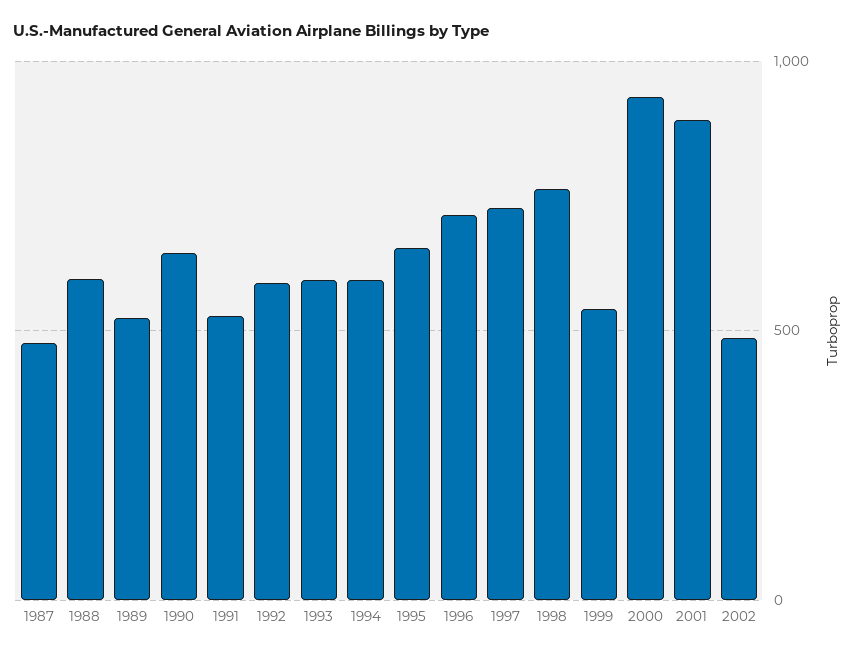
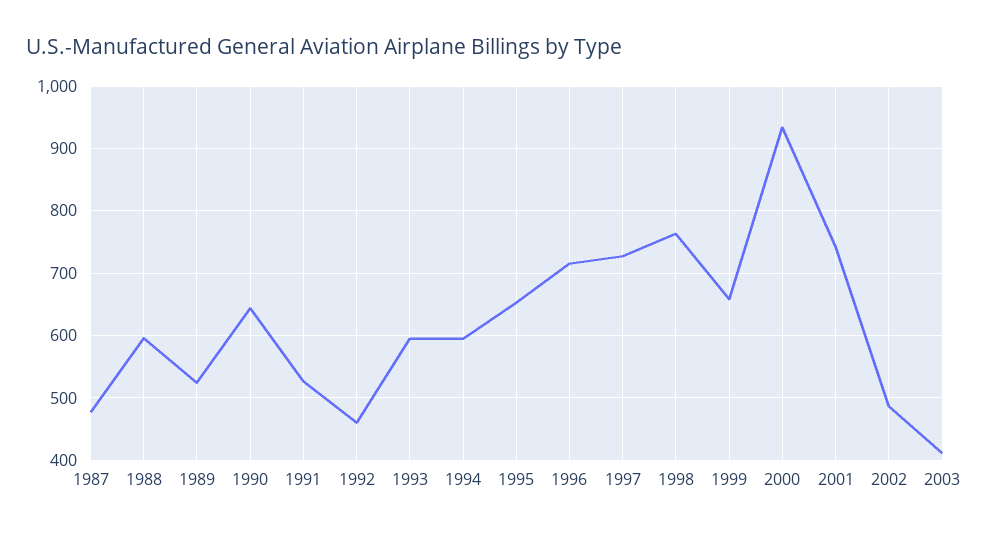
1992: 600 -> 460
1999: 550 -> 660
2001: 900 -> 740
2003: none -> 410

